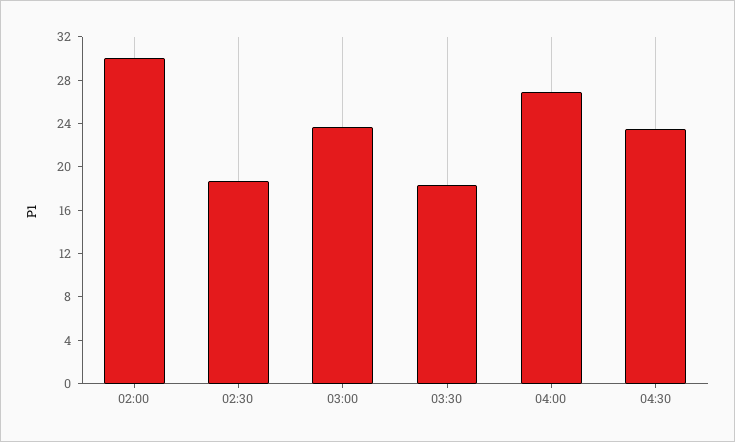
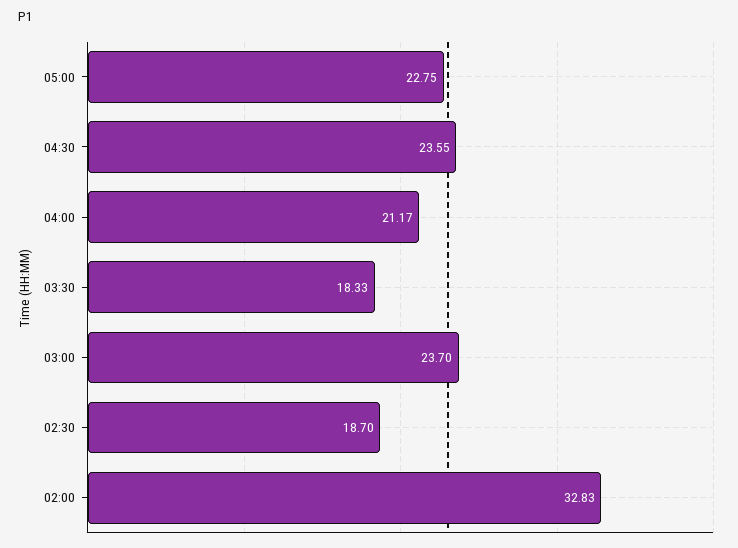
02:00: 30 -> 32.83
04:00: 27 -> 21.17
05:00: none -> 22.75

